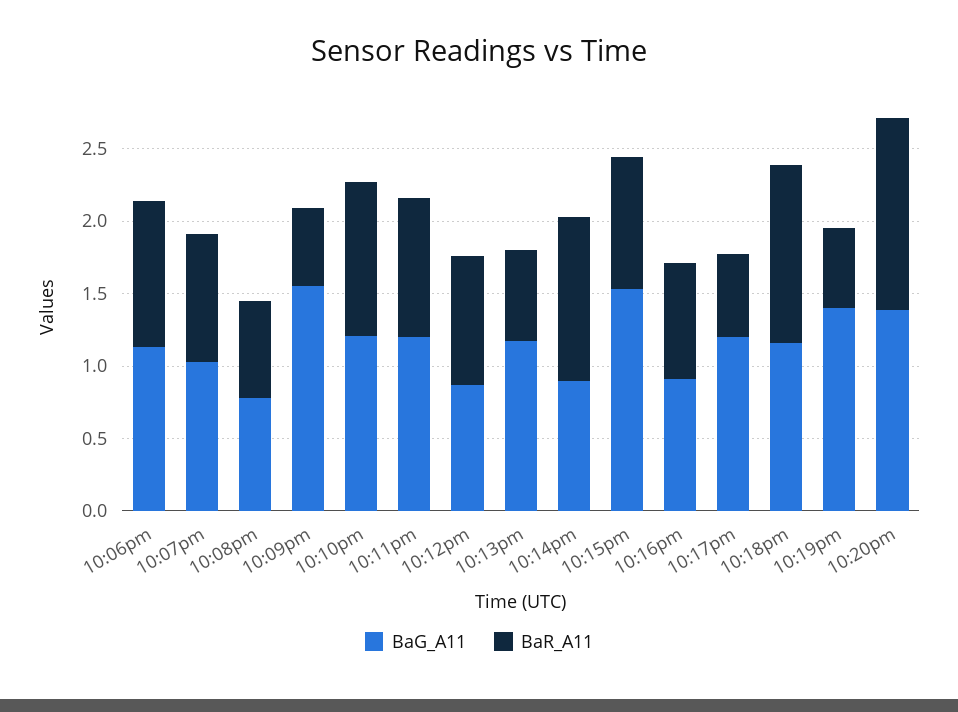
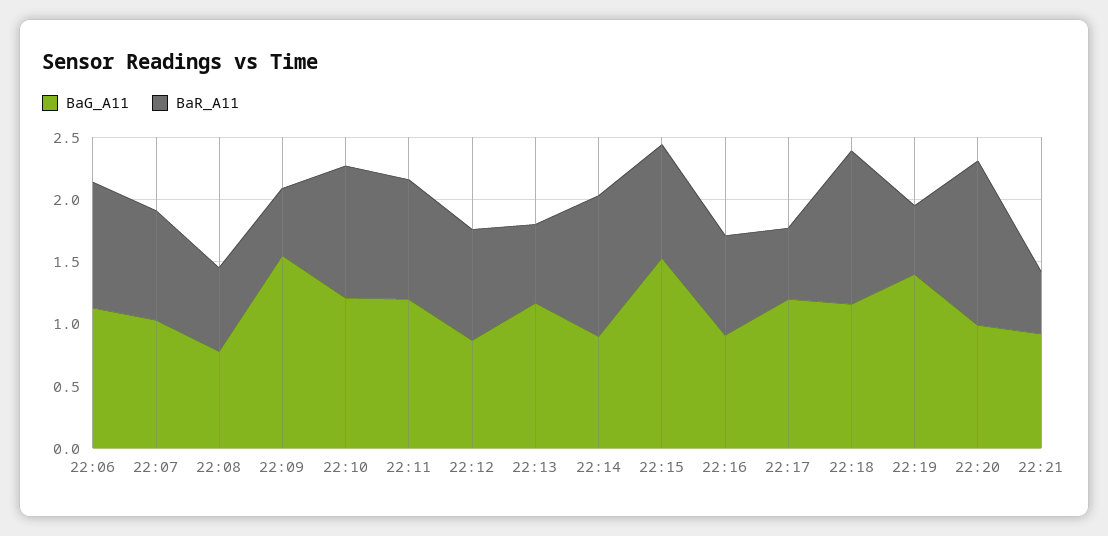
BaG_A11, 10:20pm: 1.4 -> 1
BaG_A11, 22:21: none -> 0.9
BaR_A11, 22:21: none -> 0.5

